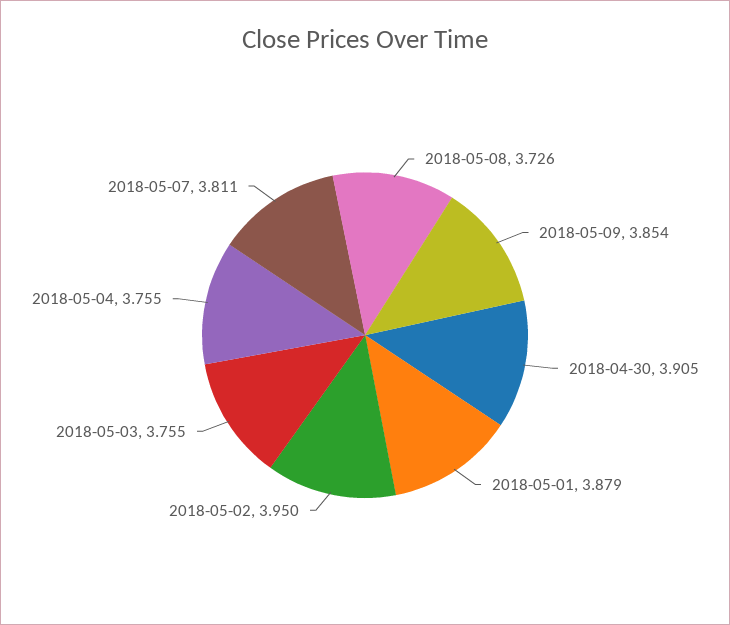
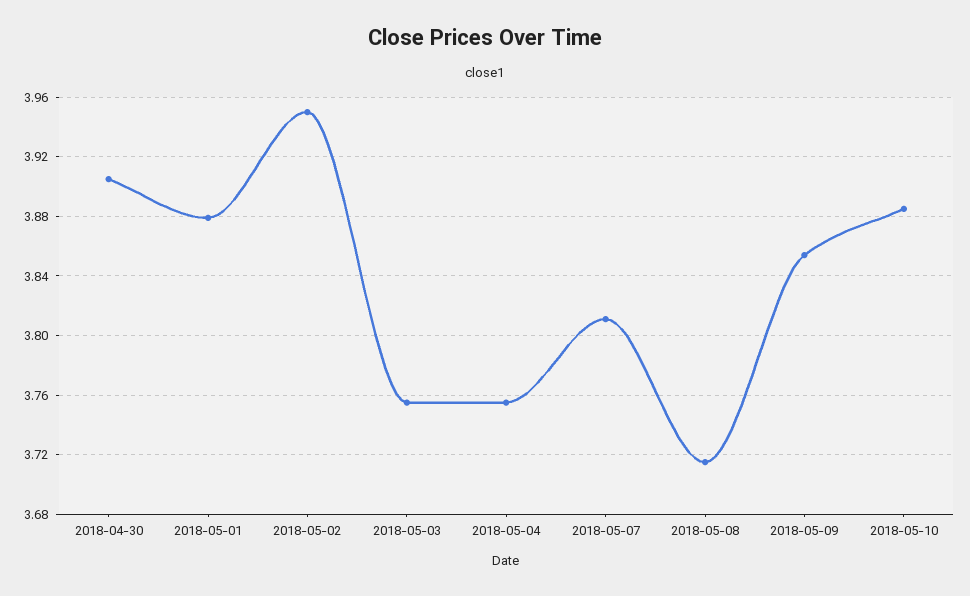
2018-05-08: 3.726 -> 3.715
2018-05-10: none -> 3.885

